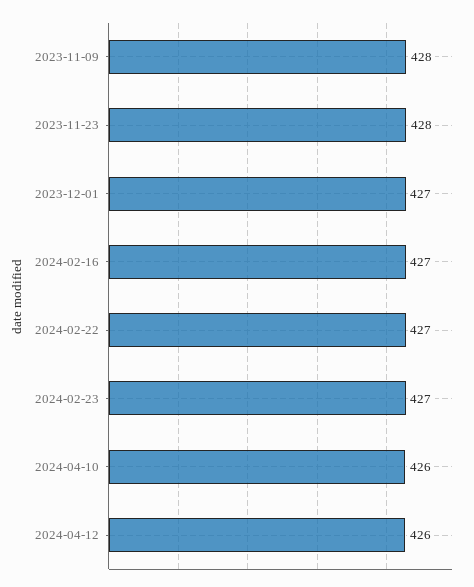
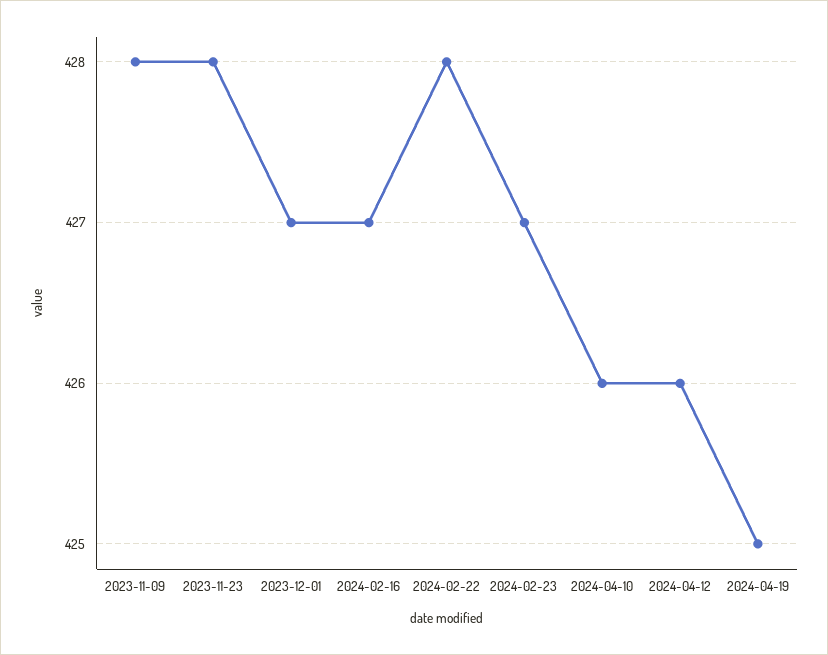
2024-02-22: 427 -> 428
2024-04-19: none -> 425

